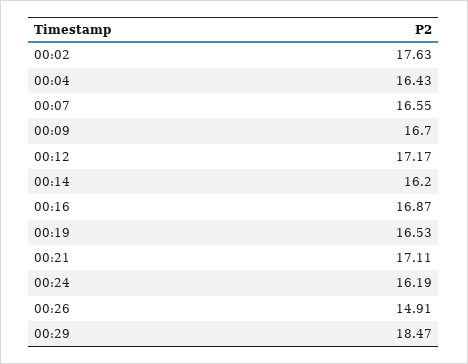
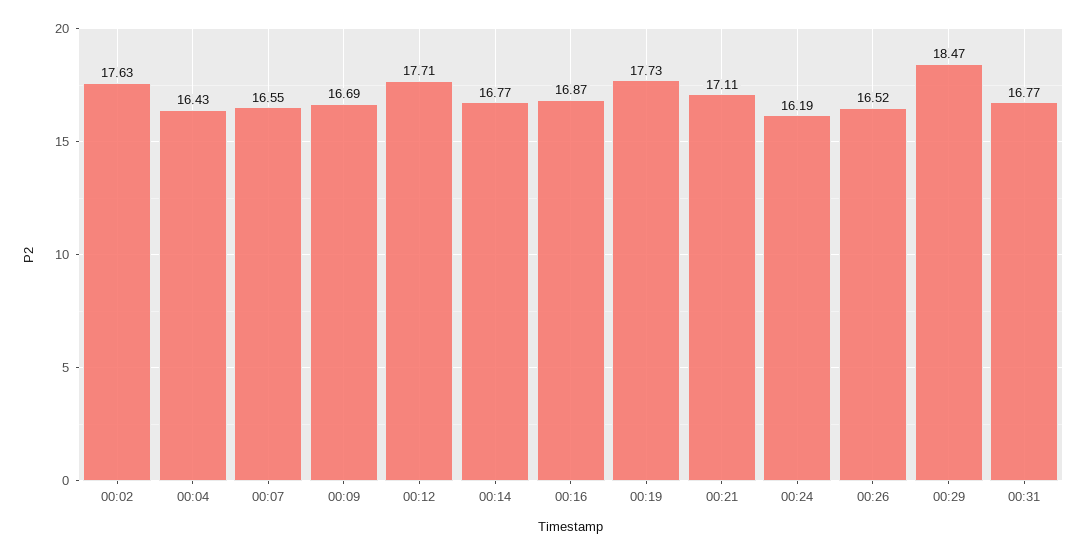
00:09: 16.7 -> 16.69
00:12: 17.17 -> 17.71
00:14: 16.2 -> 16.77
00:19: 16.53 -> 17.73
00:26: 14.91 -> 16.52
00:31: none -> 16.77

